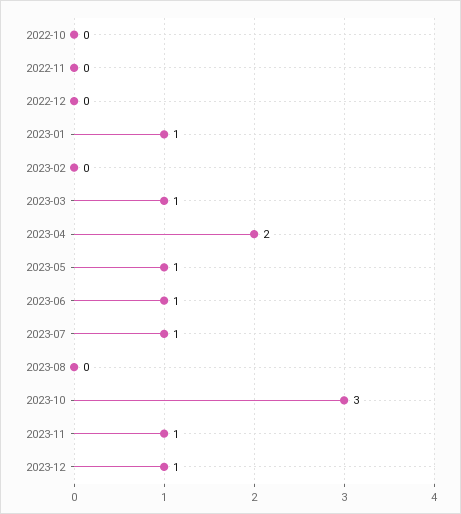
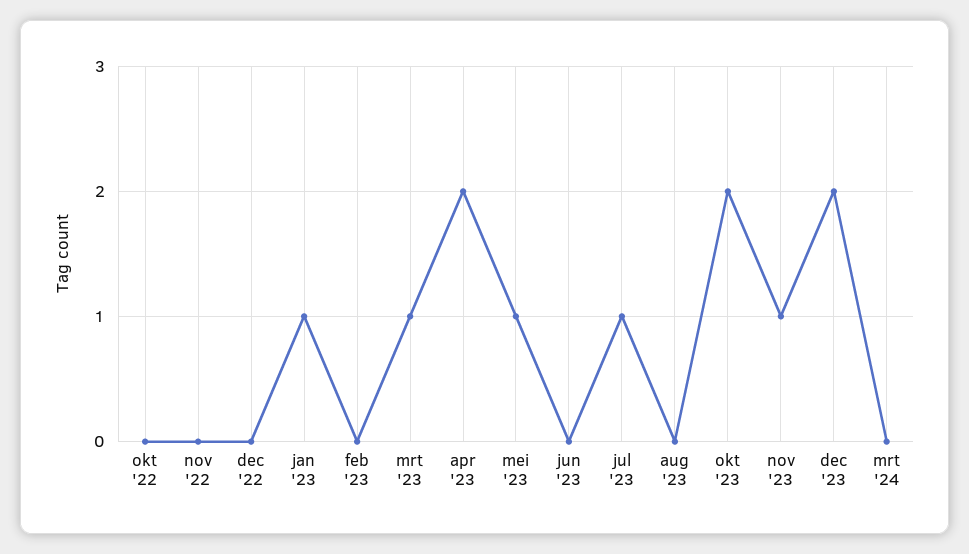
2023-06: 1 -> 0
2023-10: 3 -> 2
2023-12: 1 -> 2
mrt '24: none -> 0

